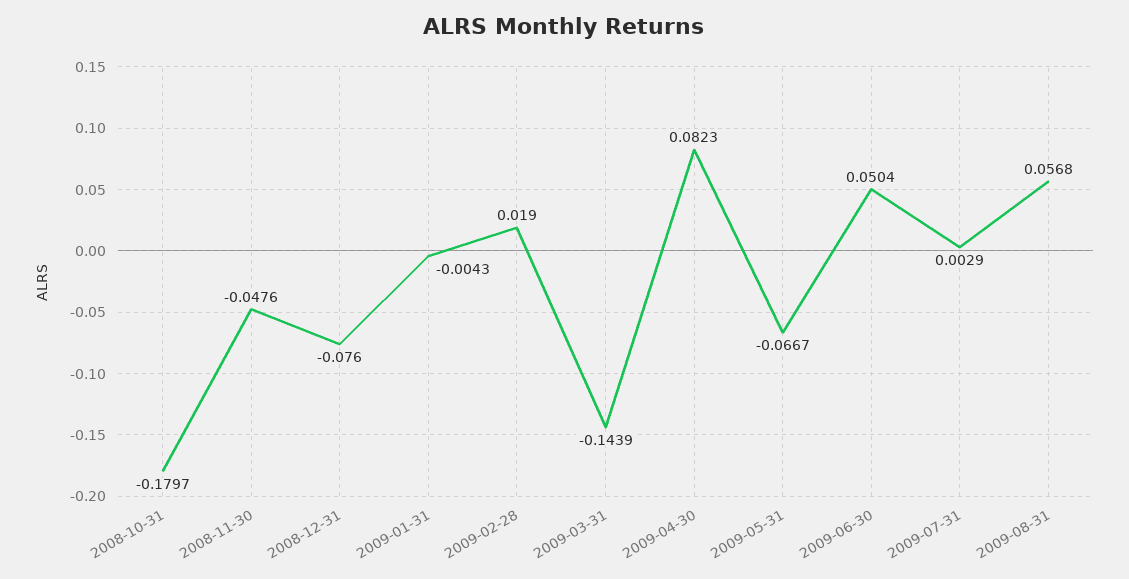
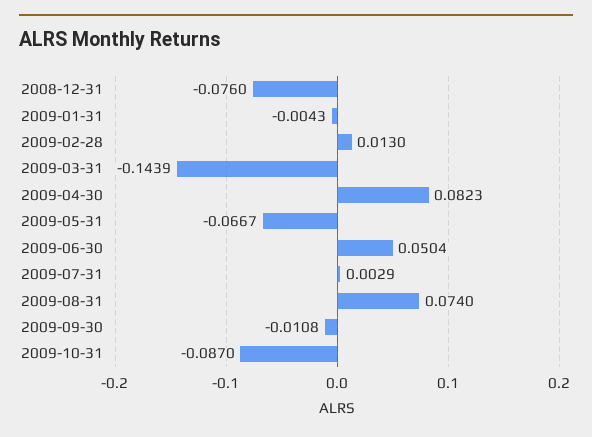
2008-10-31: -0.1797 -> none
2008-11-30: -0.0476 -> none
2009-02-28: 0.019 -> 0.013
2009-08-31: 0.0568 -> 0.074
2009-09-30: none -> -0.0108
2009-10-31: none -> -0.087

